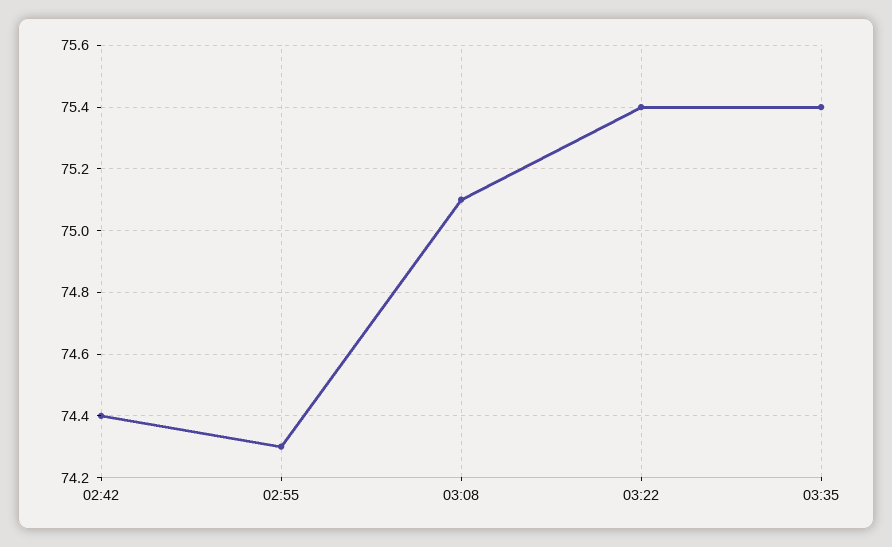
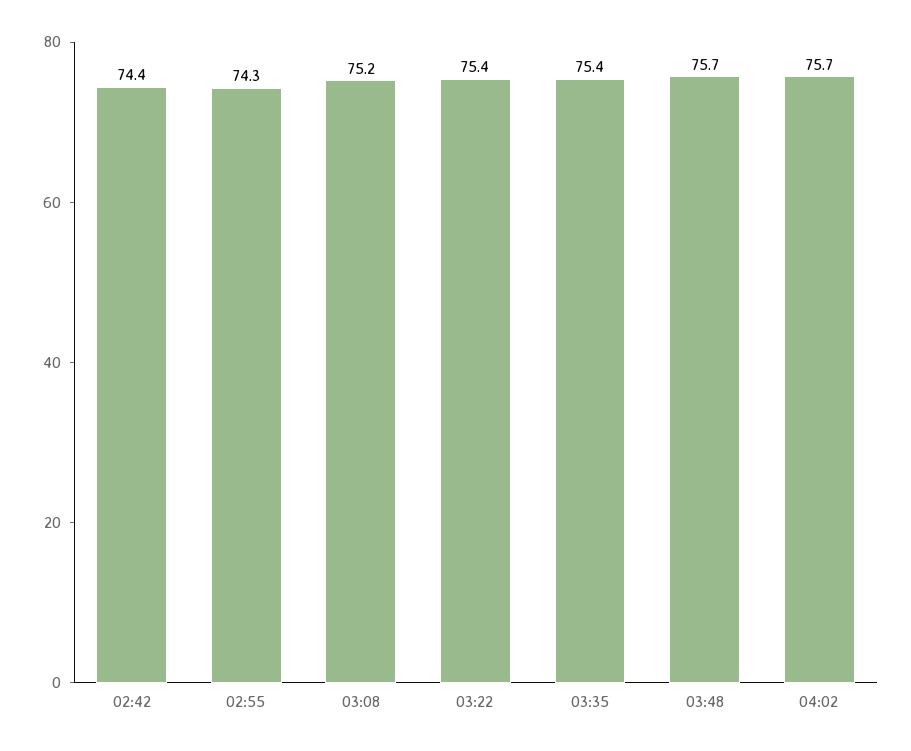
03:08: 75.1 -> 75.2
03:48: none -> 75.7
04:02: none -> 75.7

